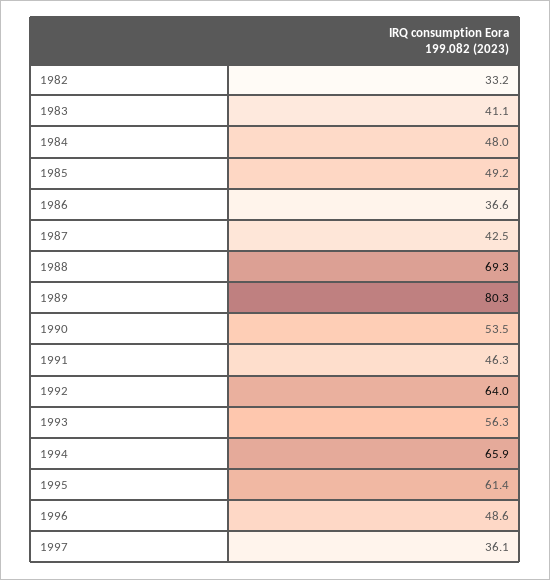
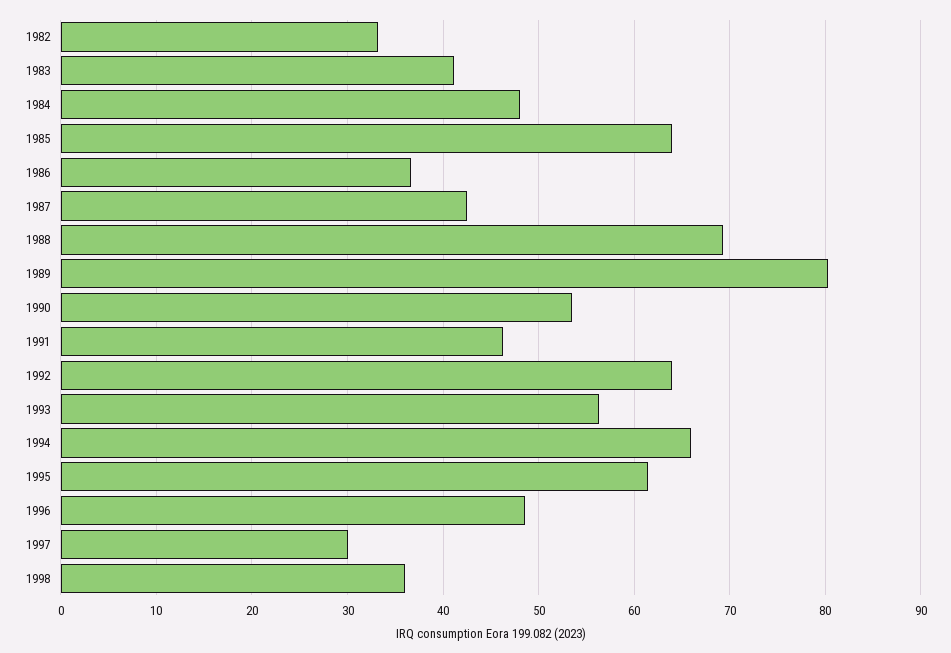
1985: 49.2 -> 64
1997: 36.1 -> 30
1998: none -> 36

